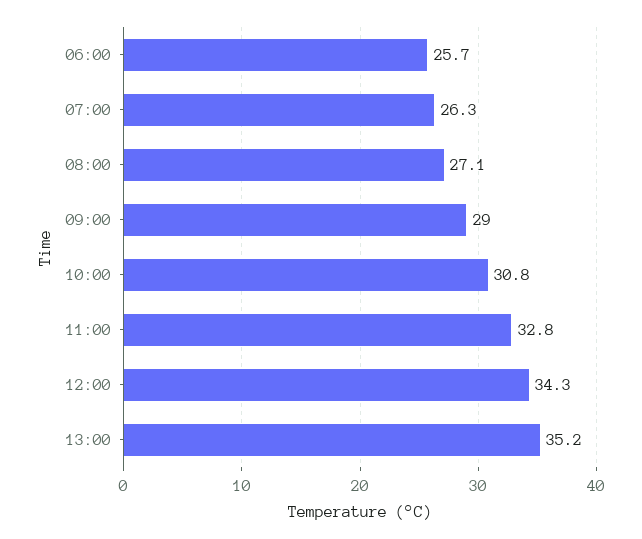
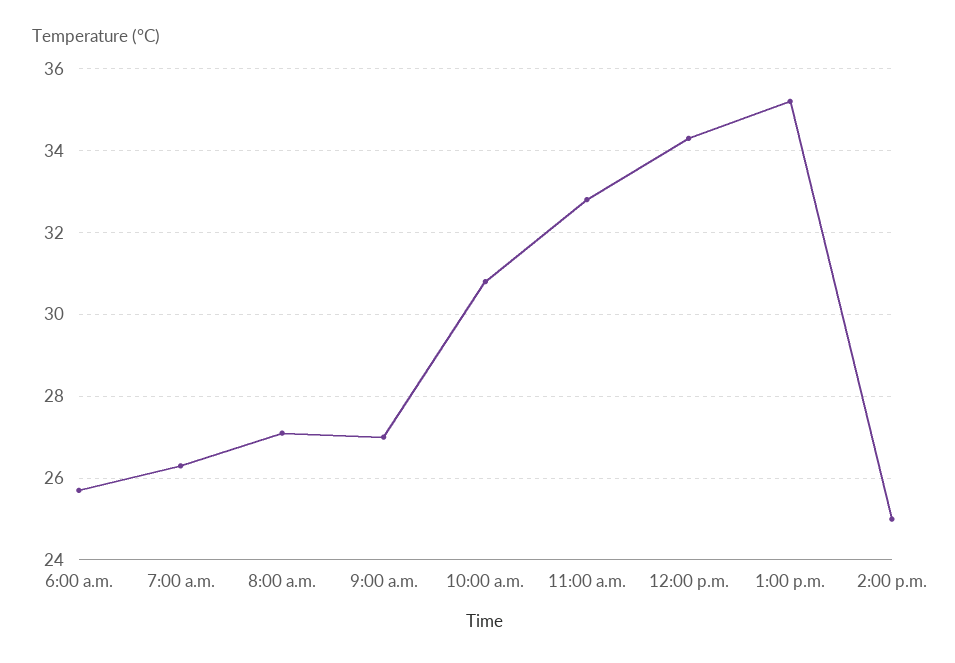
09:00: 29 -> 27
2:00 p.m.: none -> 25

